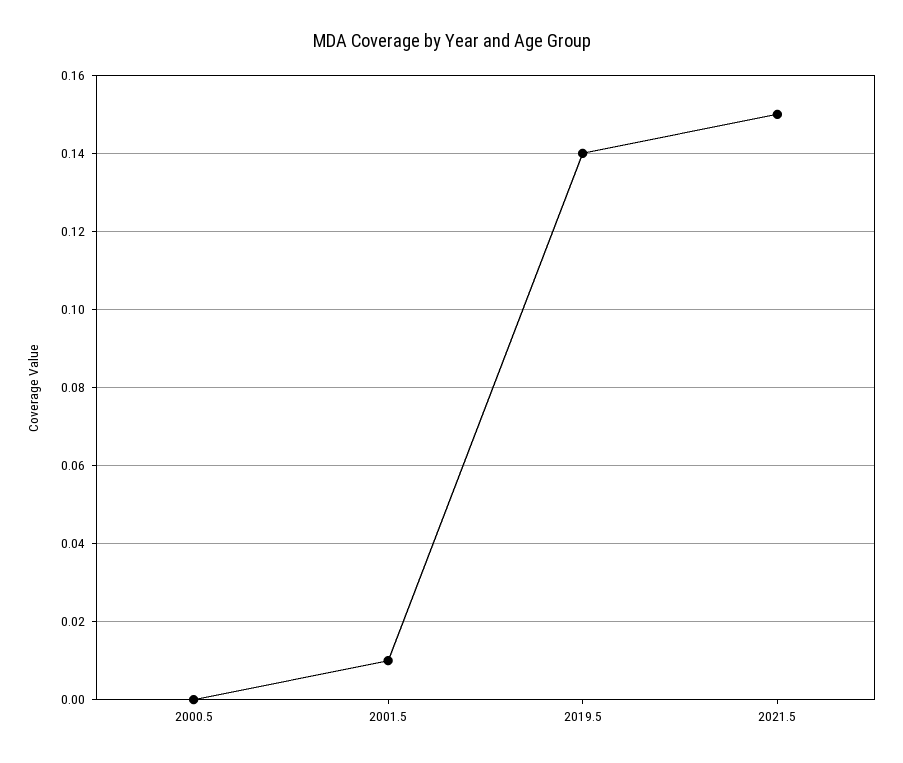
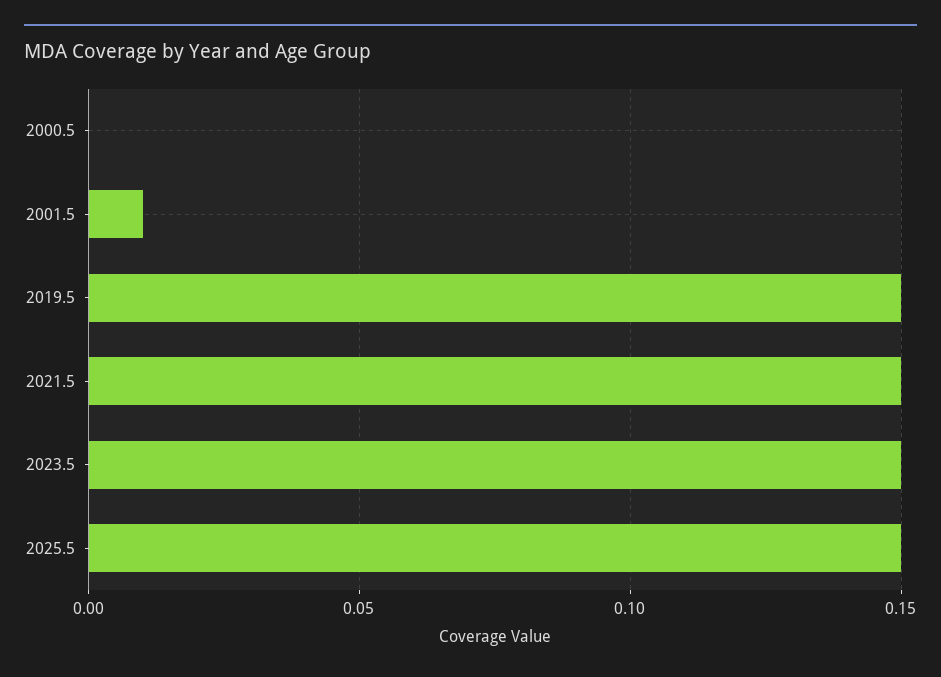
2019.5: 0.14 -> 0.15
2023.5: none -> 0.15
2025.5: none -> 0.15

